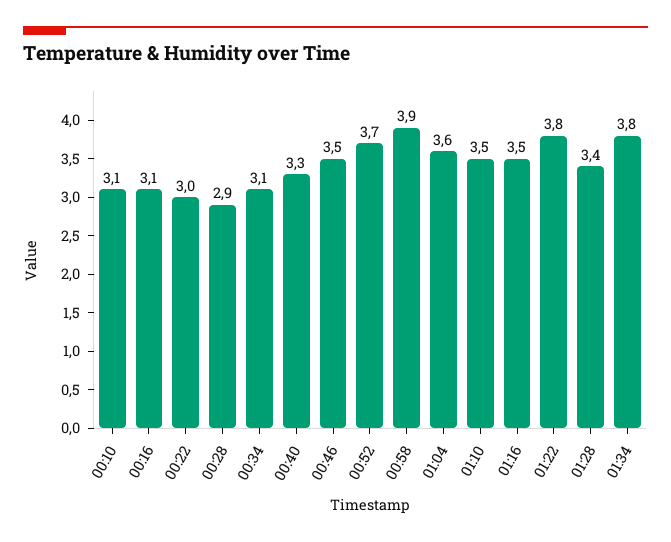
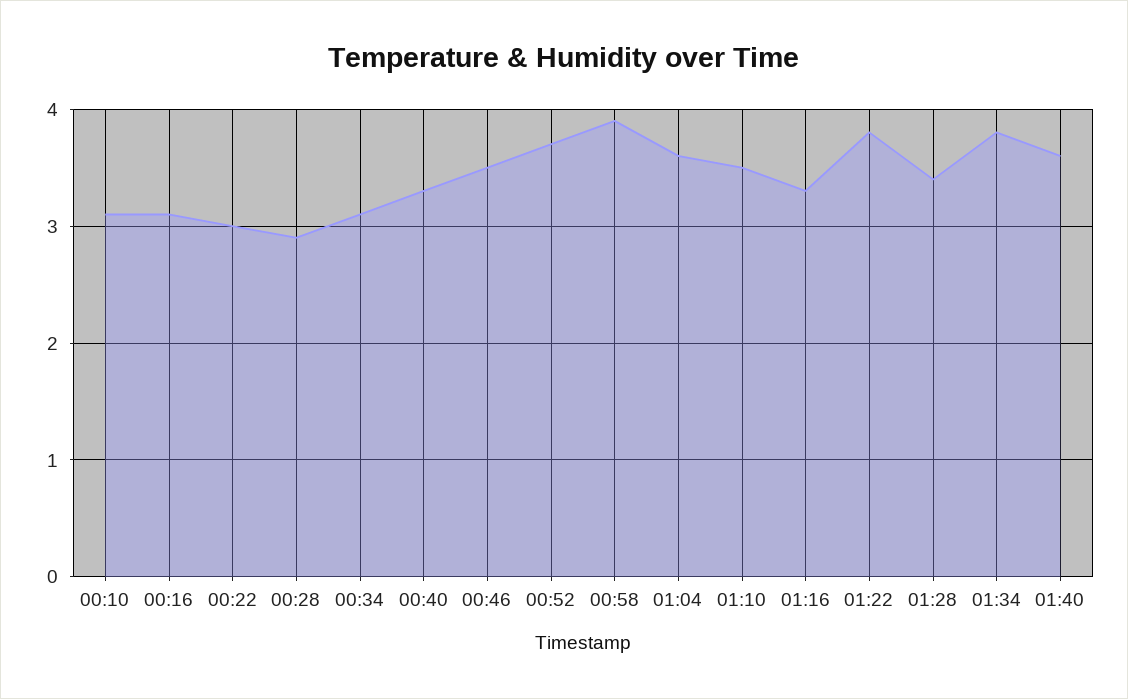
01:16: 3.5 -> 3.3
01:40: none -> 3.6

